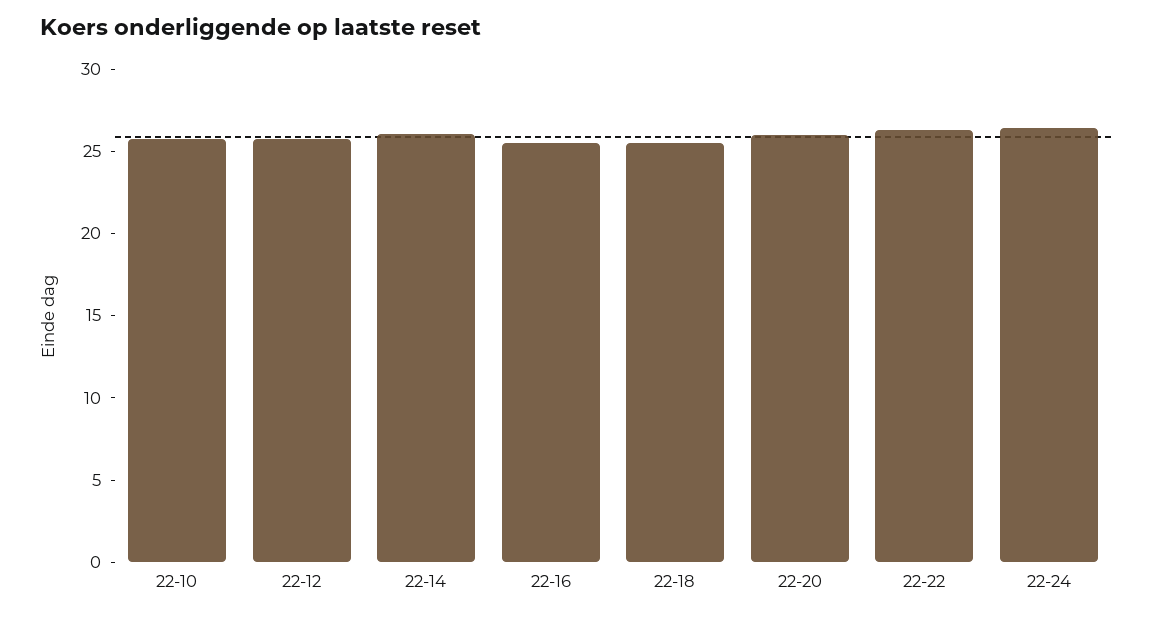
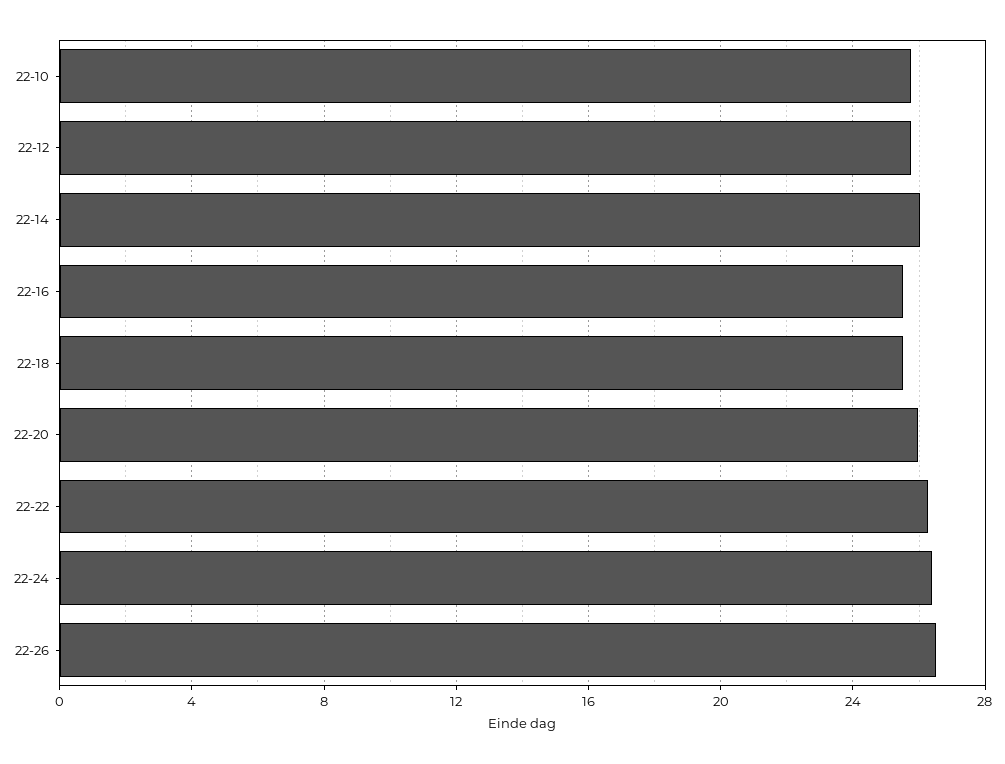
22-26: none -> 26.5

